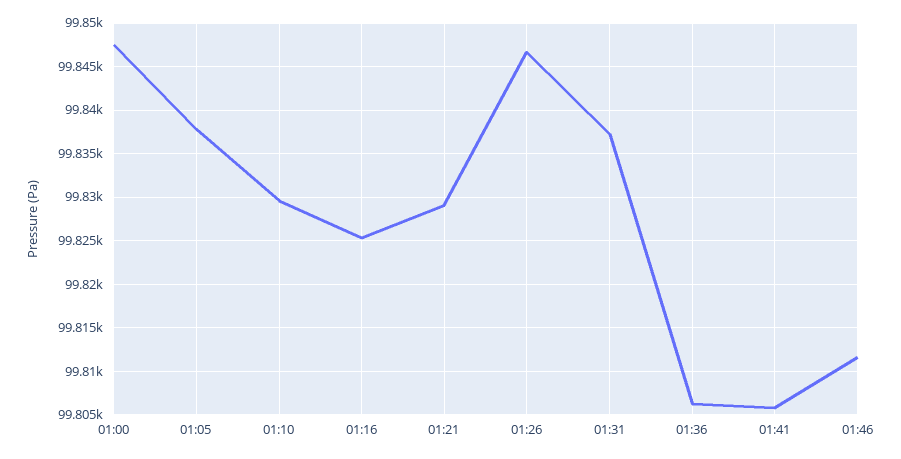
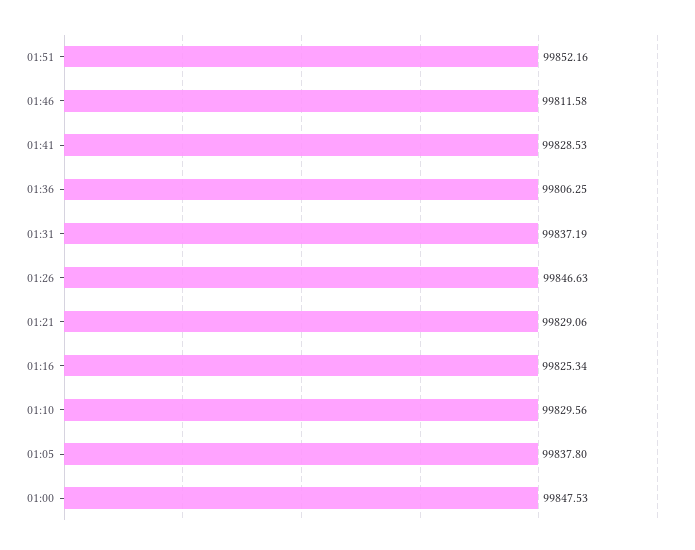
01:41: 99806 -> 99828.53
01:51: none -> 99852.16

